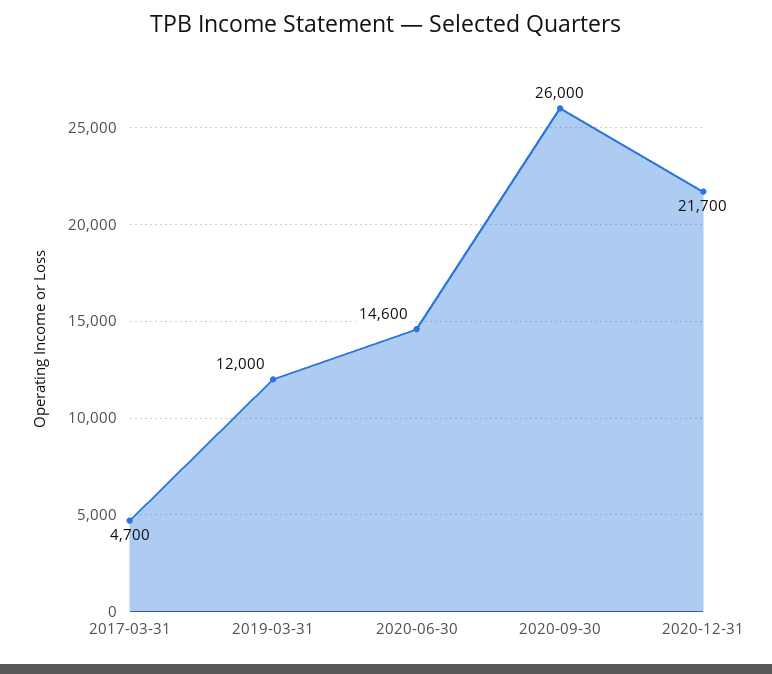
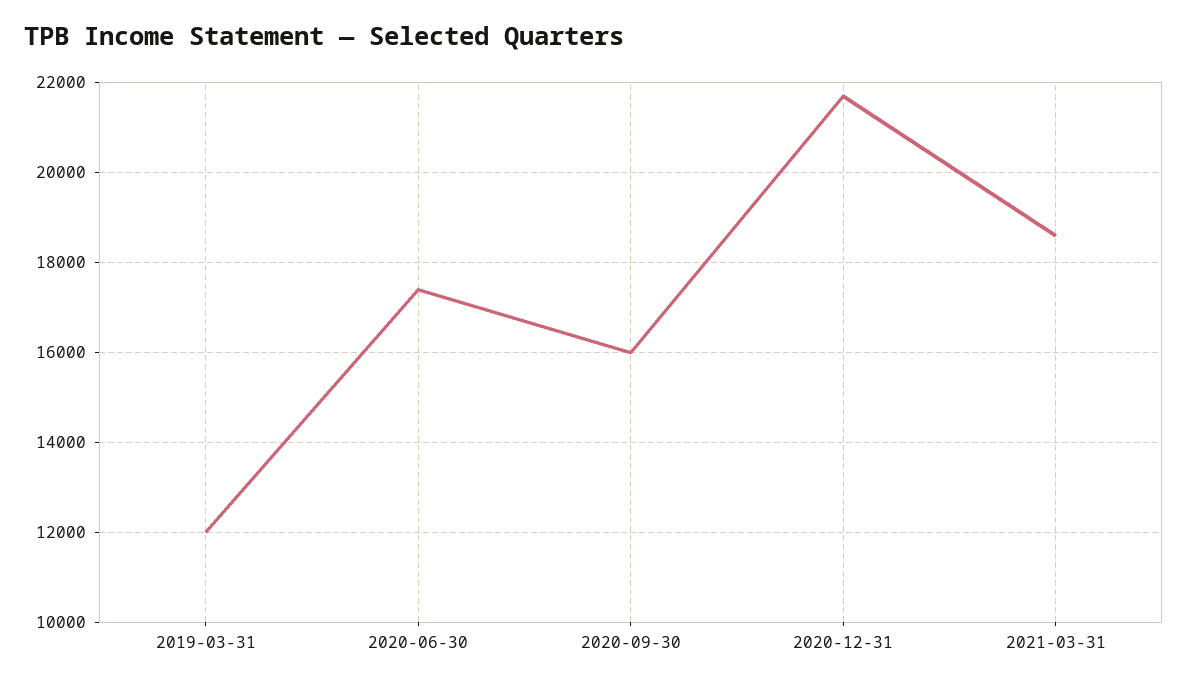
2017-03-31: 4700 -> none
2020-06-30: 14600 -> 17400
2020-09-30: 26000 -> 16000
2021-03-31: none -> 18600

